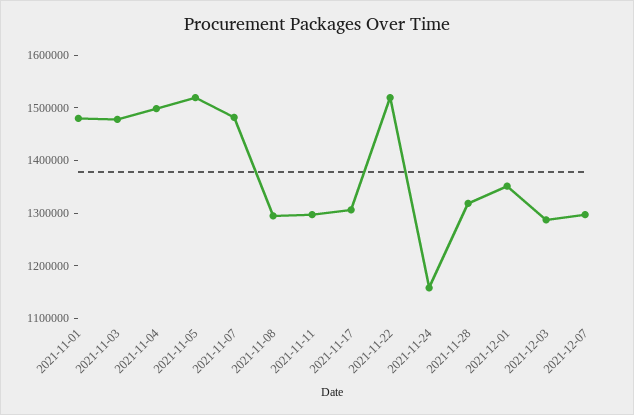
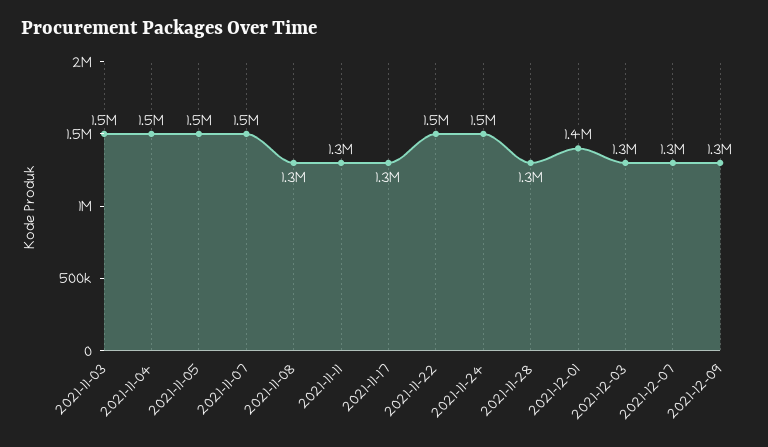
2021-11-01: 1480000 -> none
2021-11-24: 1160000 -> 1500000
2021-12-09: none -> 1300000

